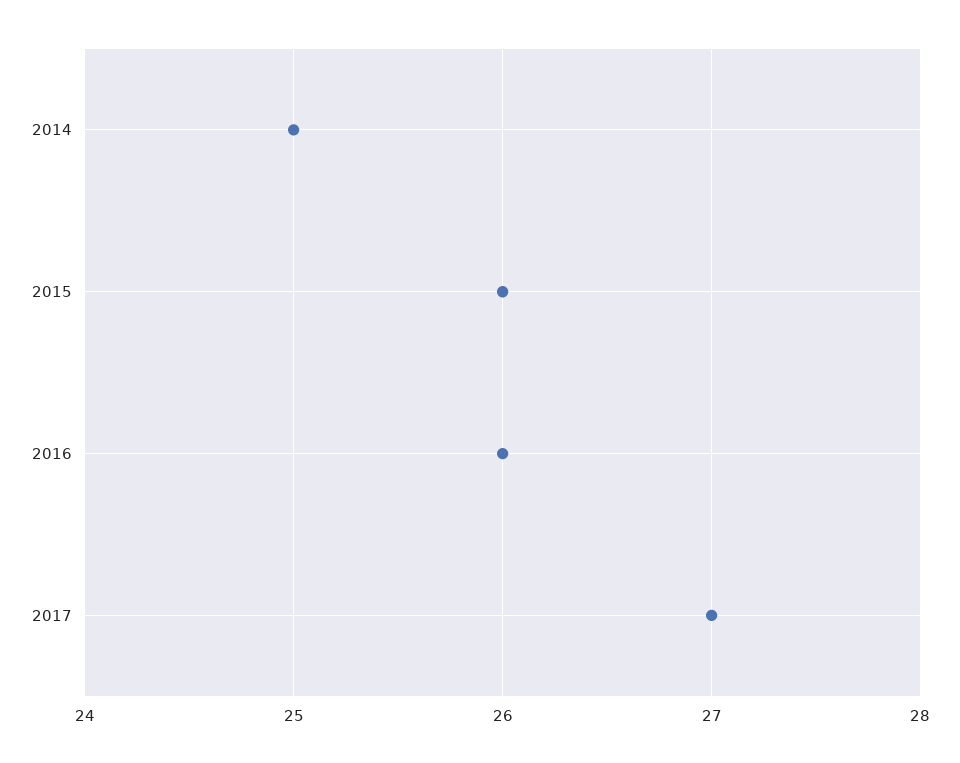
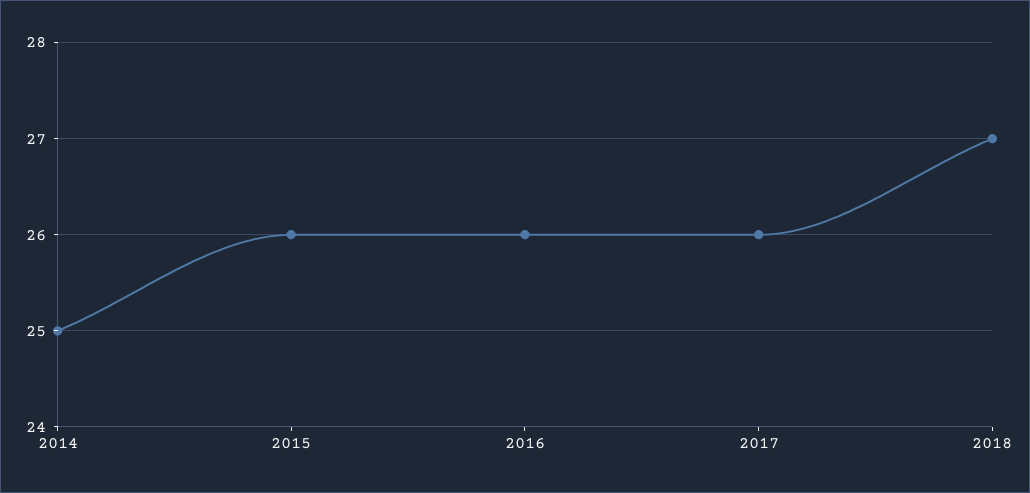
2017: 27 -> 26
2018: none -> 27

